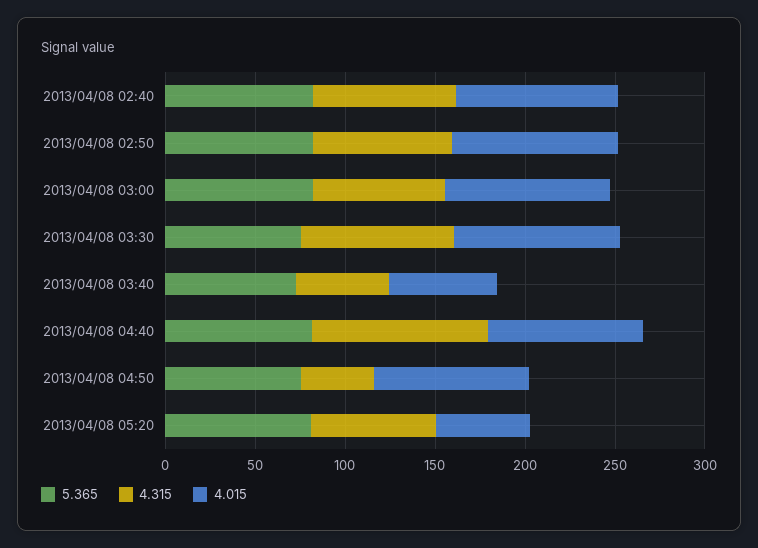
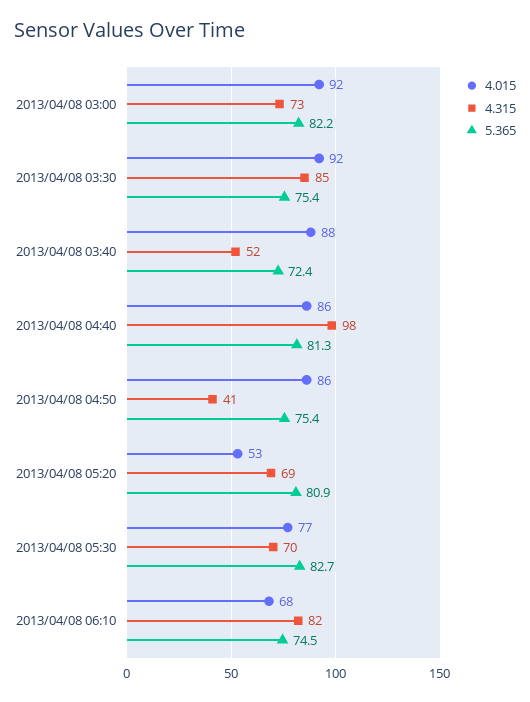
5.365, 2013/04/08 02:40: 80 -> none
4.315, 2013/04/08 02:40: 80 -> none
4.015, 2013/04/08 02:40: 90 -> none
5.365, 2013/04/08 02:50: 80 -> none
4.315, 2013/04/08 02:50: 80 -> none
4.015, 2013/04/08 02:50: 90 -> none
4.015, 2013/04/08 03:40: 60 -> 88
4.015, 2013/04/08 05:30: none -> 77
4.315, 2013/04/08 05:30: none -> 70
5.365, 2013/04/08 05:30: none -> 82.7
4.015, 2013/04/08 06:10: none -> 68
4.315, 2013/04/08 06:10: none -> 82
5.365, 2013/04/08 06:10: none -> 74.5

